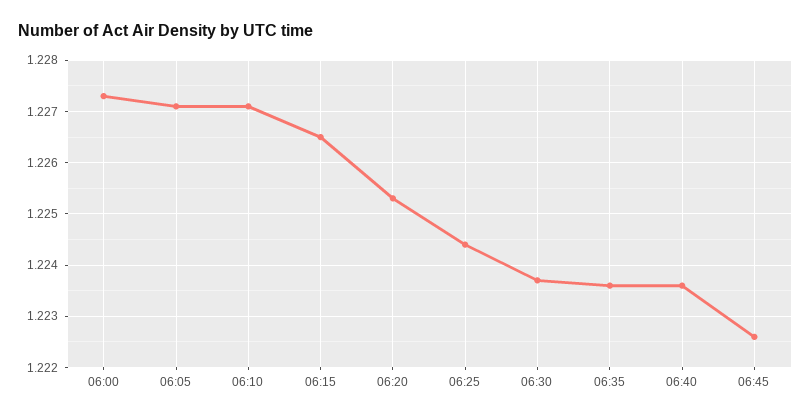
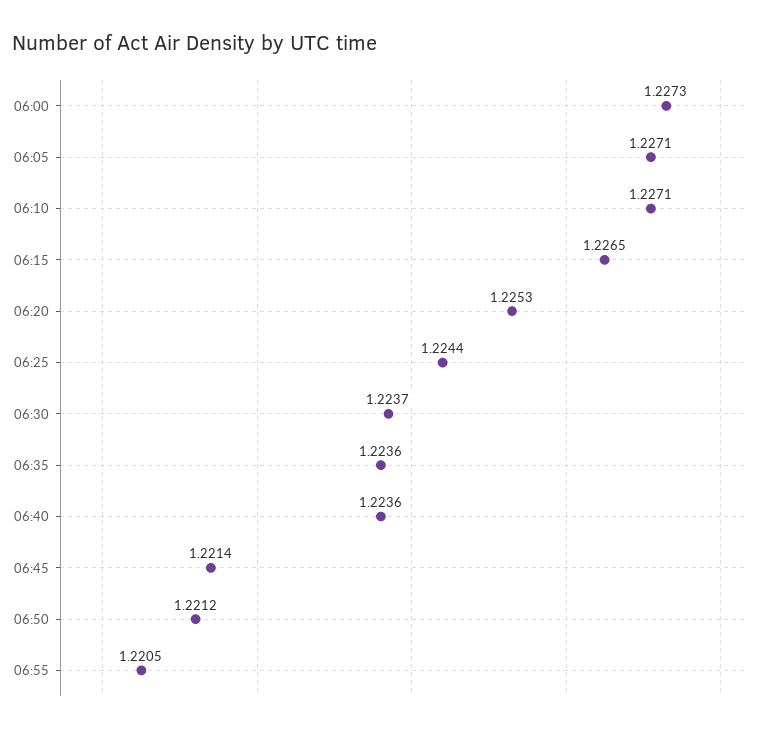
06:45: 1.2225 -> 1.2214
06:50: none -> 1.2212
06:55: none -> 1.2205

